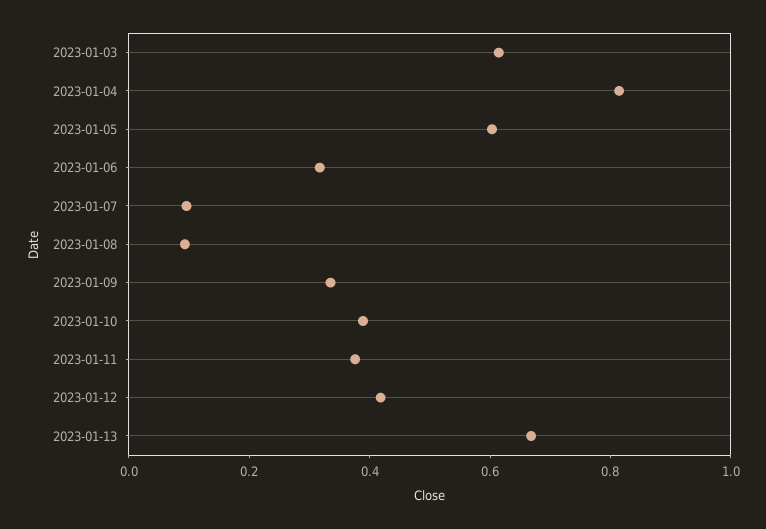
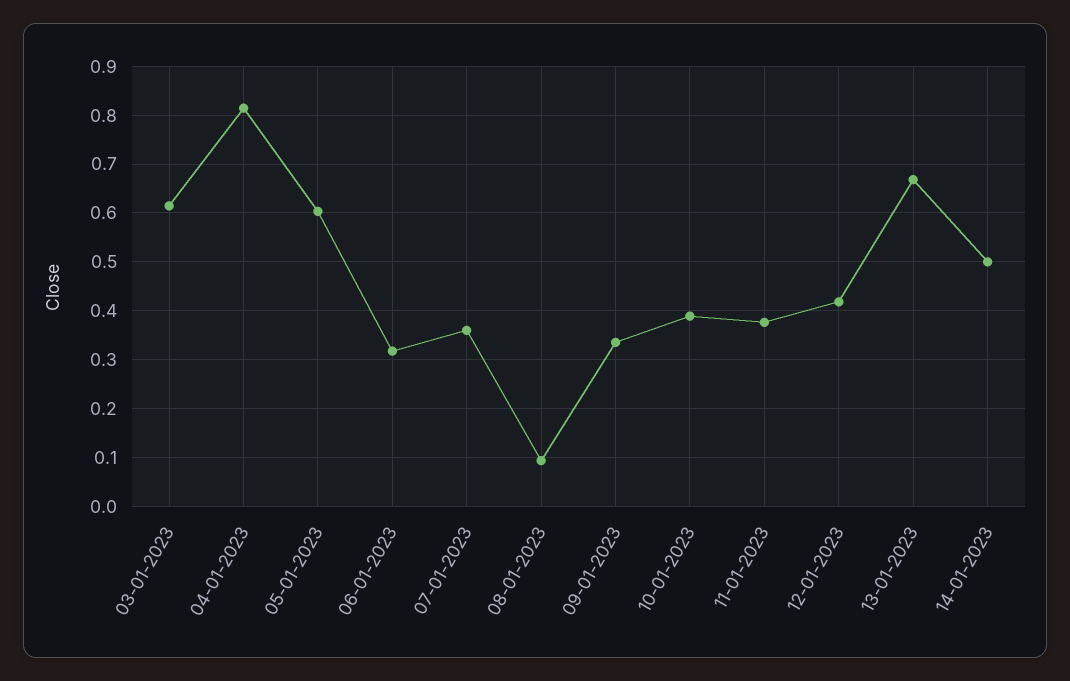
2023-01-07: 0.1 -> 0.36
14-01-2023: none -> 0.5

